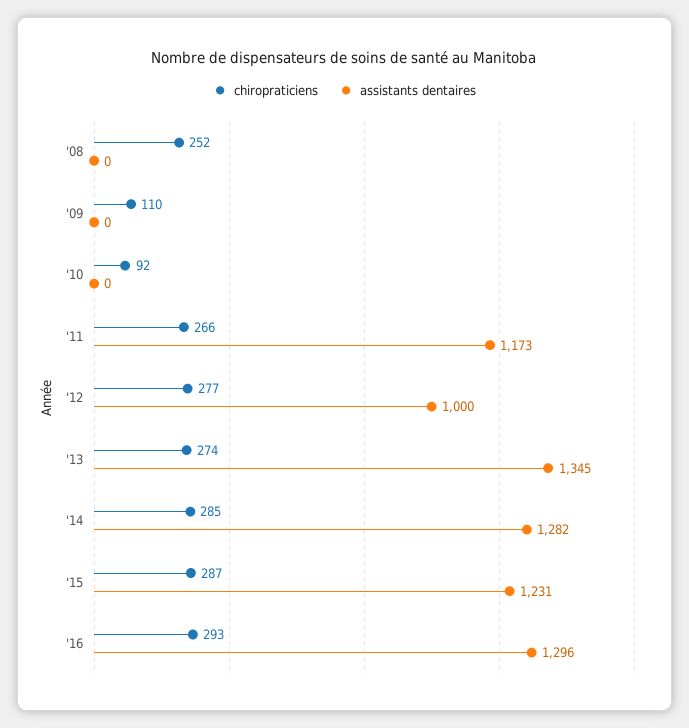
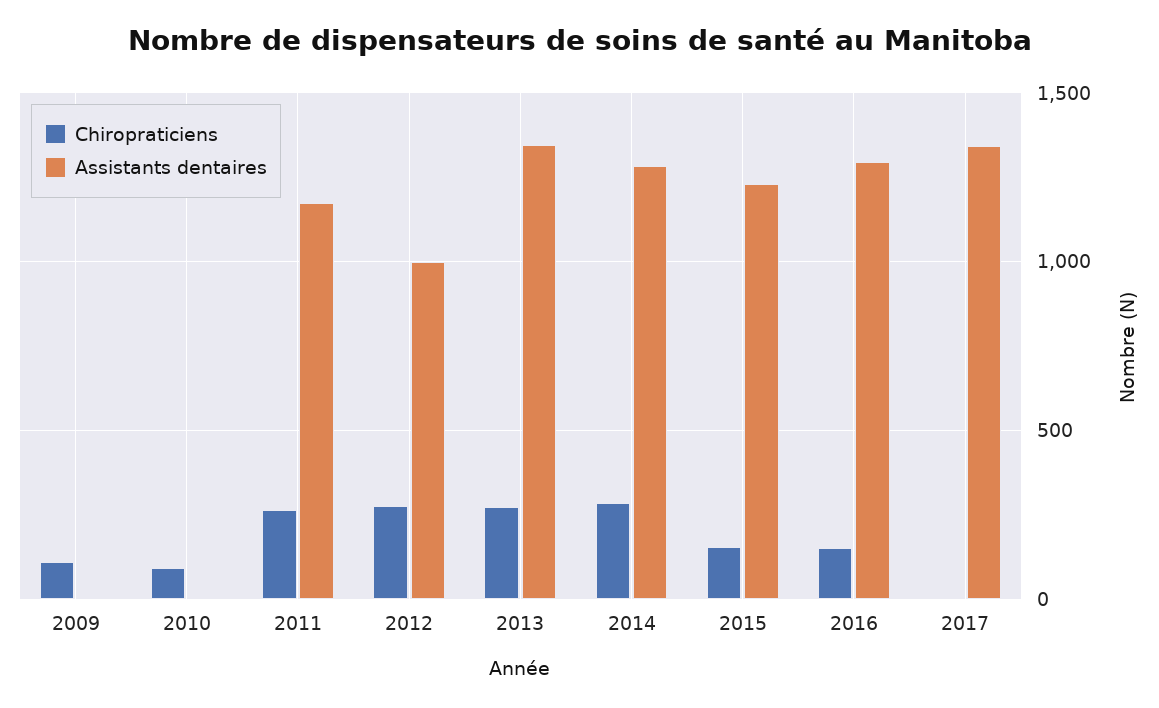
chiropraticiens, '08: 252 -> none
assistants dentaires, '08: 0 -> none
chiropraticiens, '15: 287 -> 150
chiropraticiens, '16: 293 -> 150
chiropraticiens, 2017: none -> 0
assistants dentaires, 2017: none -> 1350

